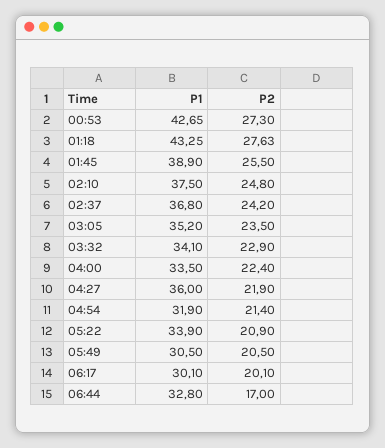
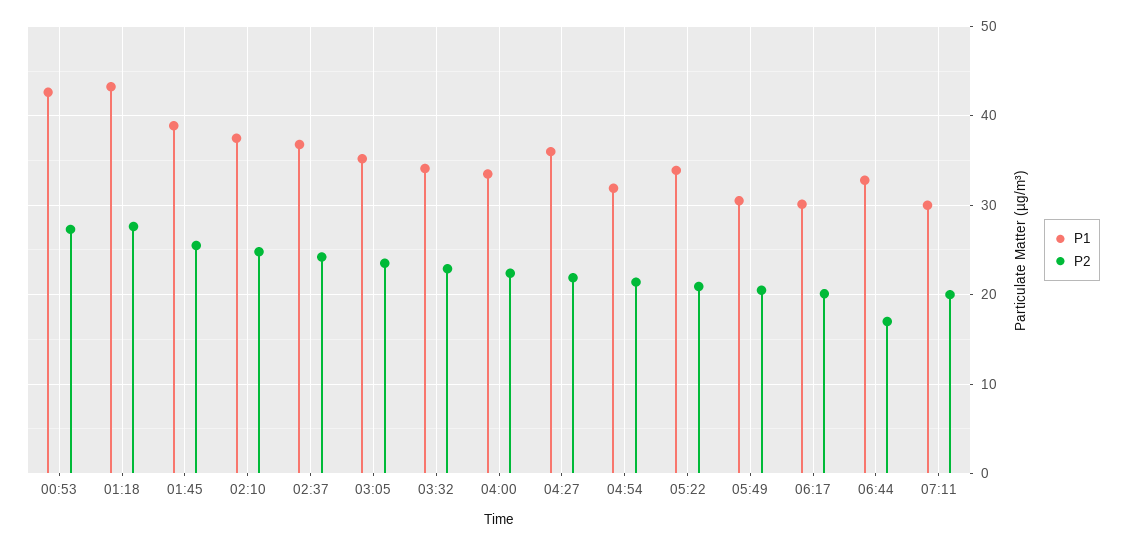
P1, 07:11: none -> 30
P2, 07:11: none -> 20

